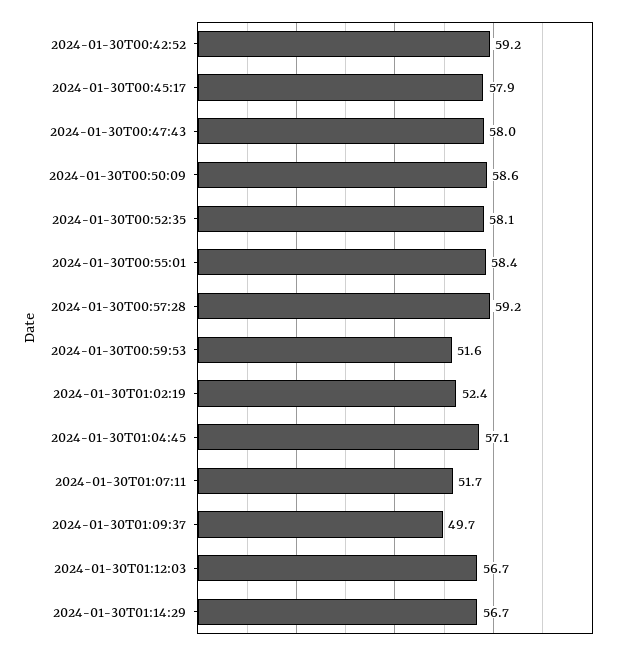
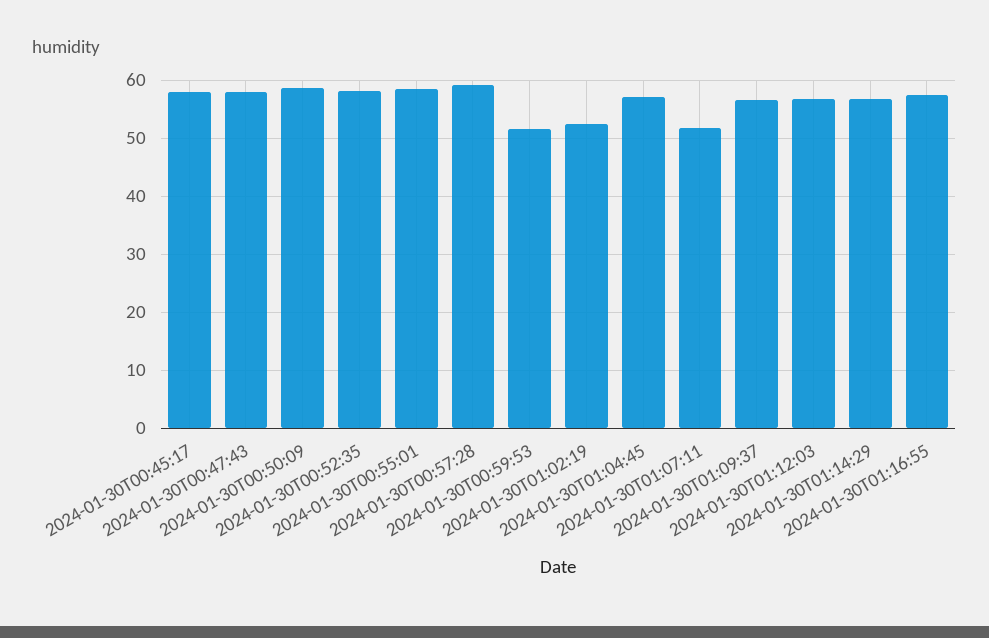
2024-01-30T00:42:52: 59.2 -> none
2024-01-30T01:09:37: 49.7 -> 56
2024-01-30T01:16:55: none -> 58

